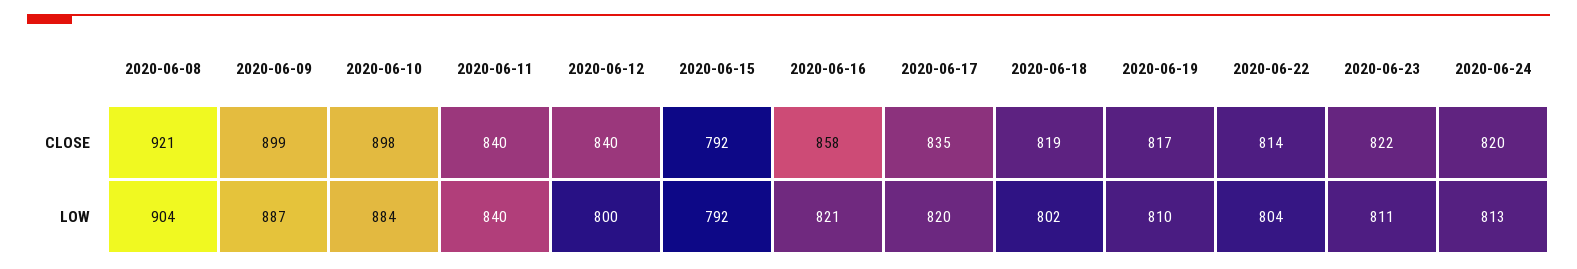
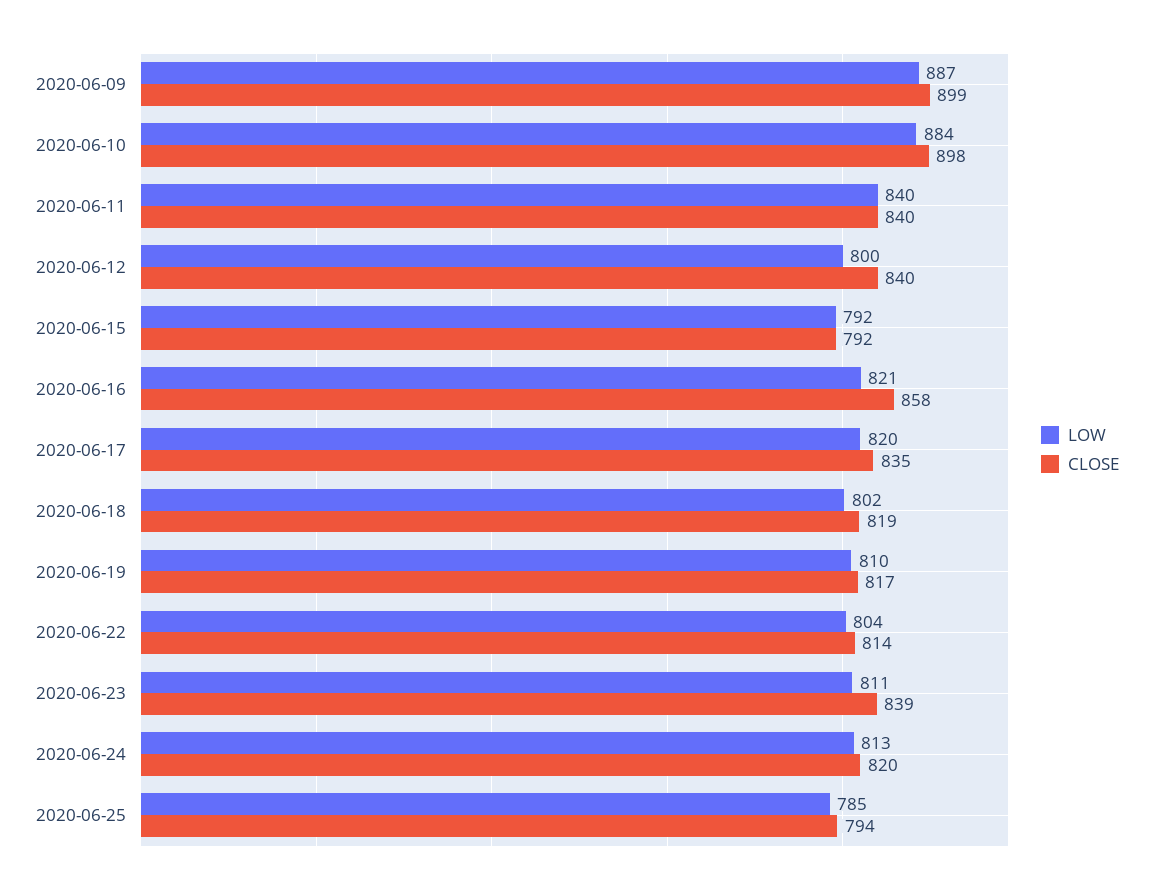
CLOSE, 2020-06-08: 921 -> none
CLOSE, 2020-06-23: 822 -> 839
LOW, 2020-06-08: 904 -> none
LOW, 2020-06-25: none -> 785
CLOSE, 2020-06-25: none -> 794

